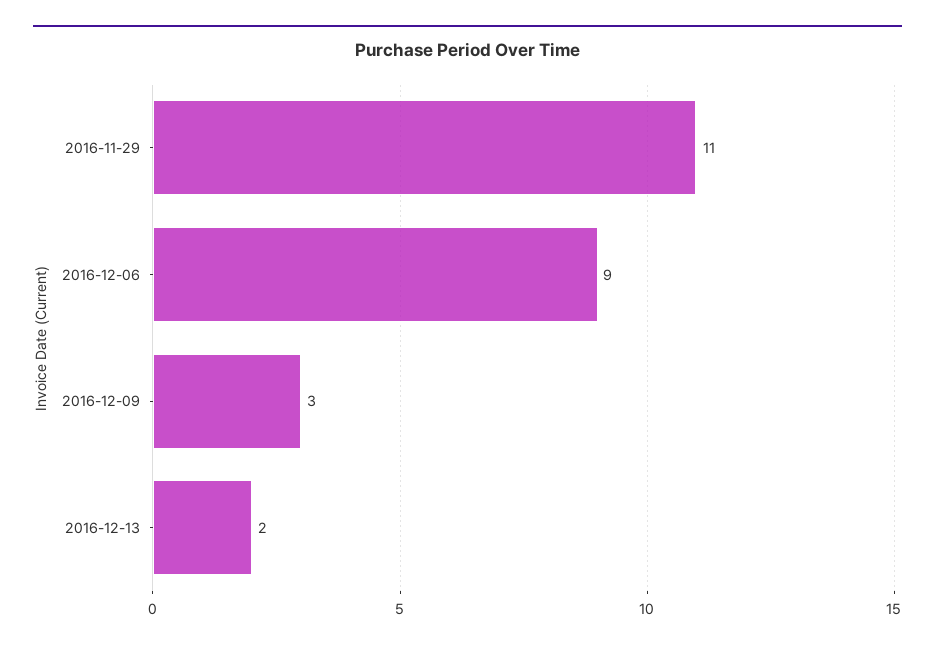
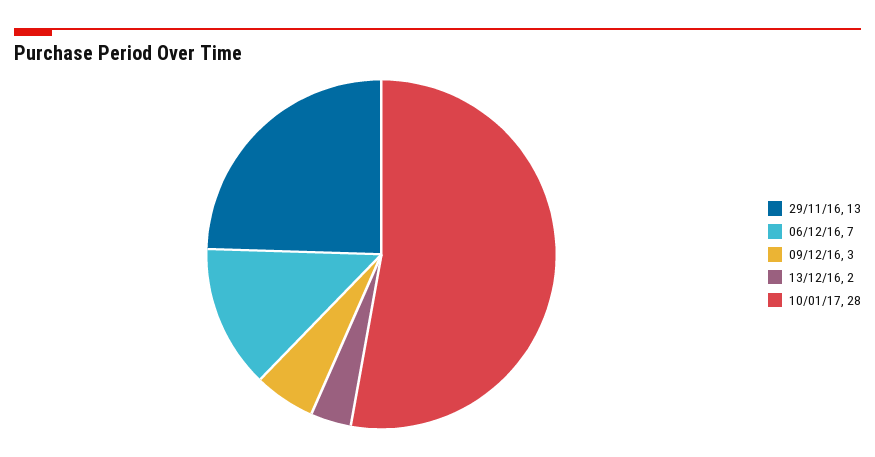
2016-11-29: 11 -> 13
2016-12-06: 9 -> 7
10/01/17: none -> 28

